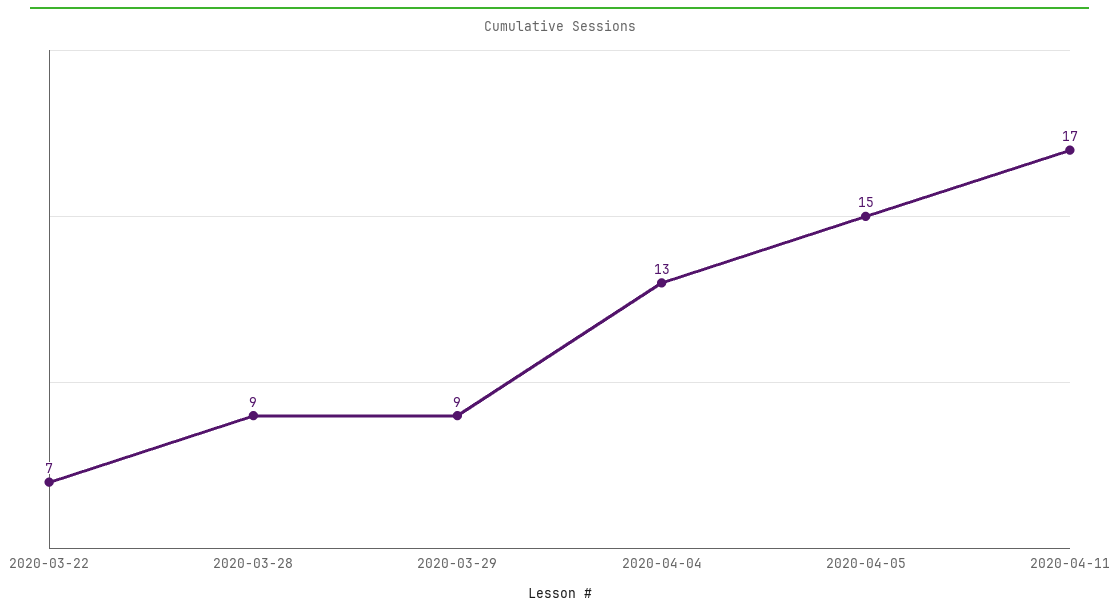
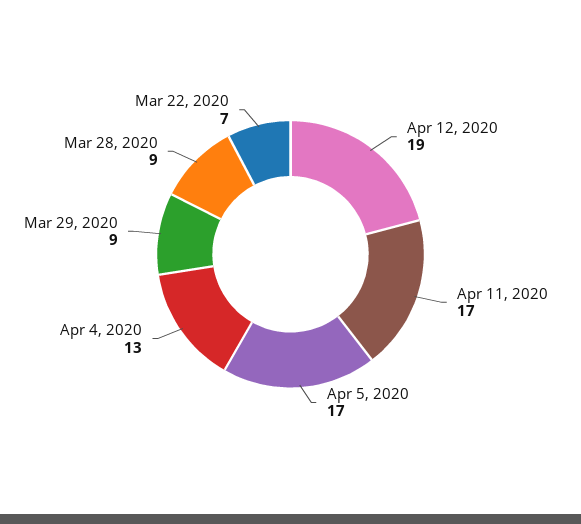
2020-04-05: 15 -> 17
Apr 12, 2020: none -> 19

